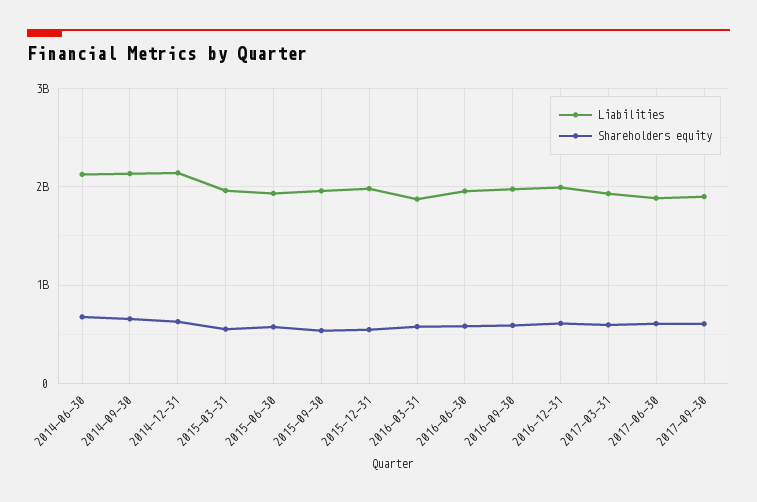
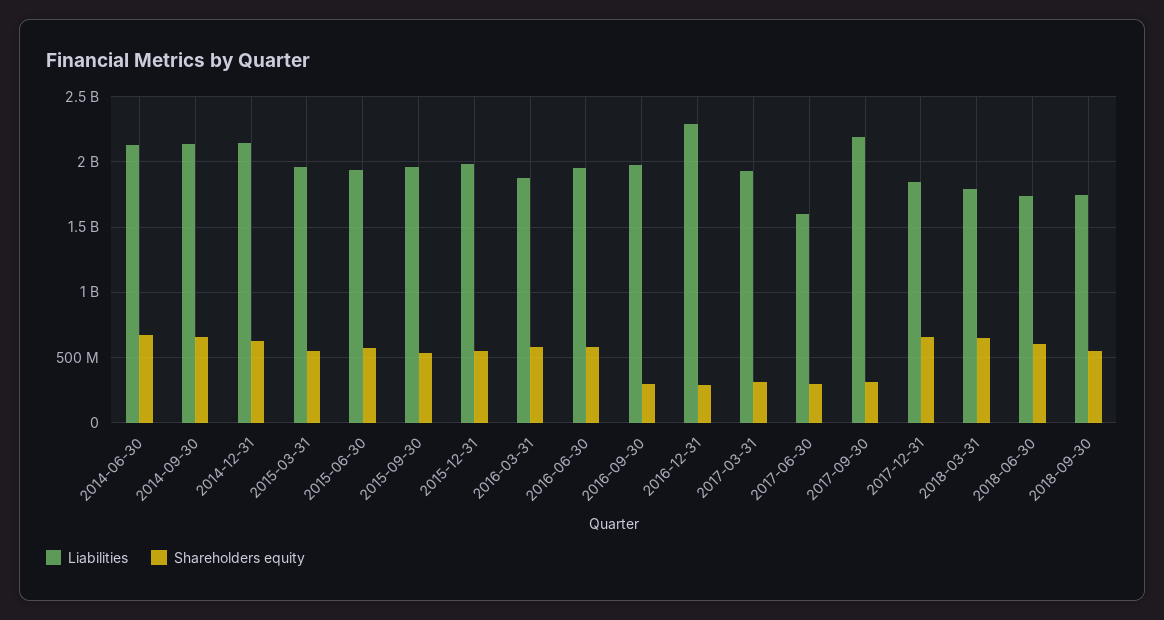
Shareholders equity, 2016-09-30: 600000000 -> 300000000
Liabilities, 2016-12-31: 2000000000 -> 2300000000
Shareholders equity, 2016-12-31: 600000000 -> 300000000
Shareholders equity, 2017-03-31: 600000000 -> 300000000
Liabilities, 2017-06-30: 1900000000 -> 1600000000
Shareholders equity, 2017-06-30: 600000000 -> 300000000
Liabilities, 2017-09-30: 1900000000 -> 2200000000
Shareholders equity, 2017-09-30: 600000000 -> 300000000
Liabilities, 2017-12-31: none -> 1850000000
Shareholders equity, 2017-12-31: none -> 650000000
Liabilities, 2018-03-31: none -> 1800000000
Shareholders equity, 2018-03-31: none -> 650000000
Liabilities, 2018-06-30: none -> 1750000000
Shareholders equity, 2018-06-30: none -> 600000000
Liabilities, 2018-09-30: none -> 1750000000
Shareholders equity, 2018-09-30: none -> 550000000

